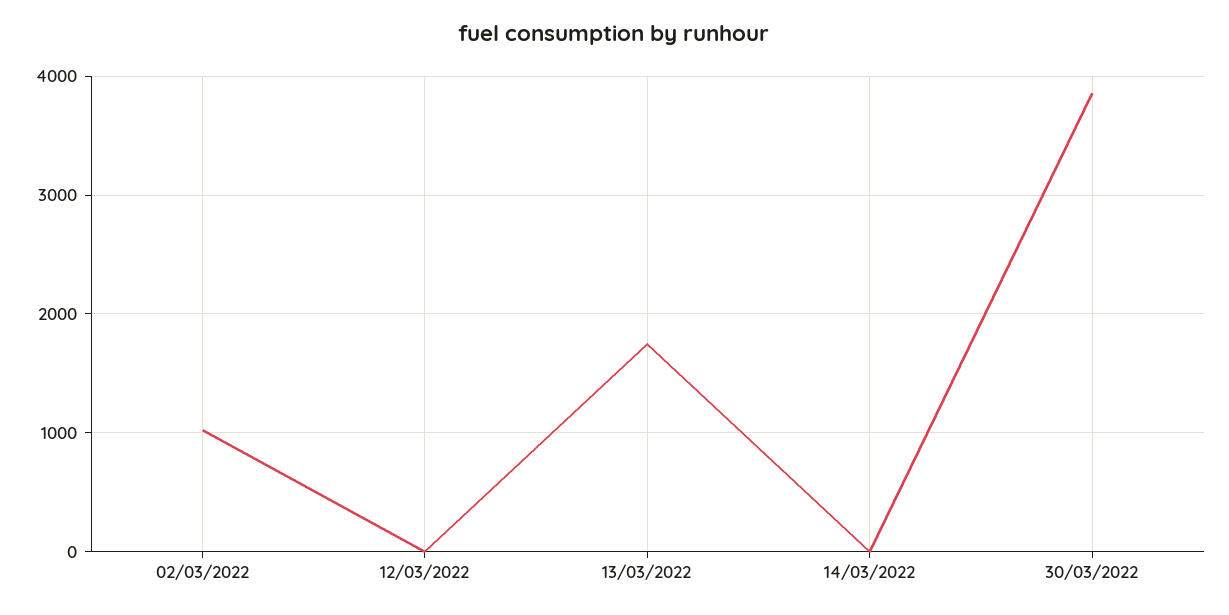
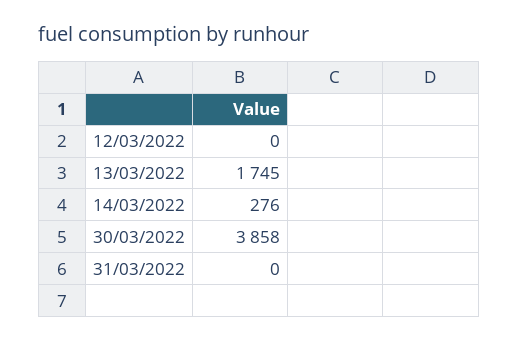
02/03/2022: 1000 -> none
14/03/2022: 0 -> 276
31/03/2022: none -> 0

